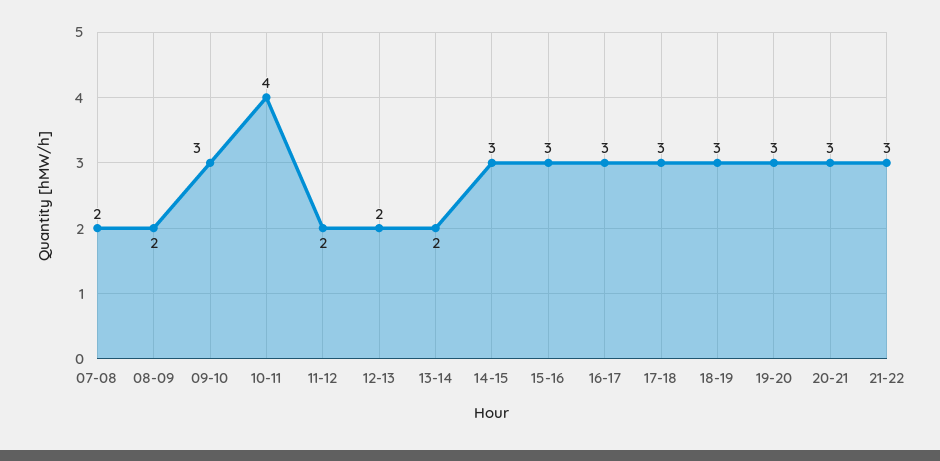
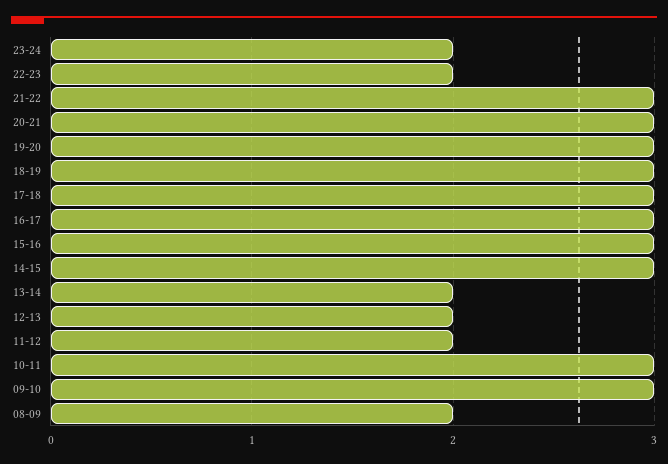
07-08: 2 -> none
10-11: 4 -> 3
23-24: none -> 2
22-23: none -> 2

